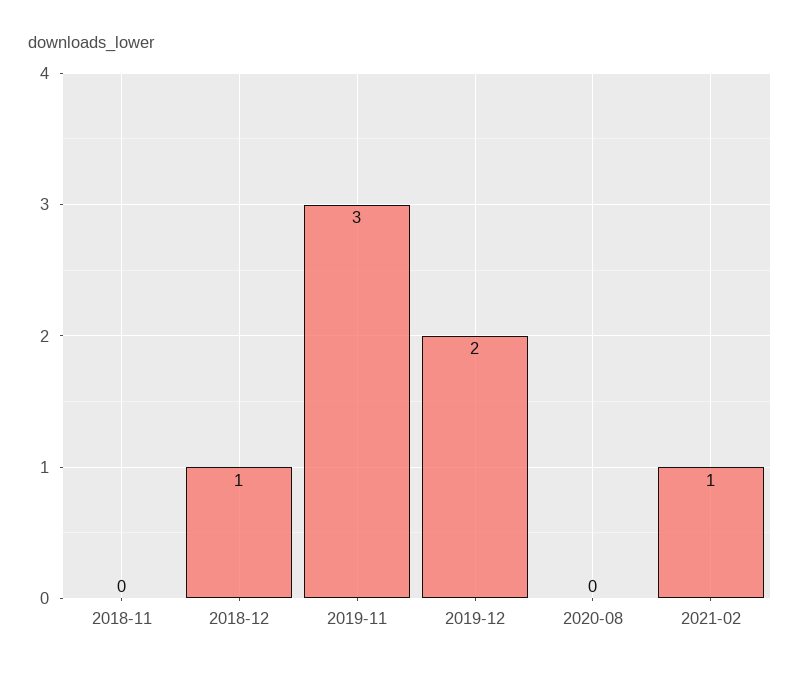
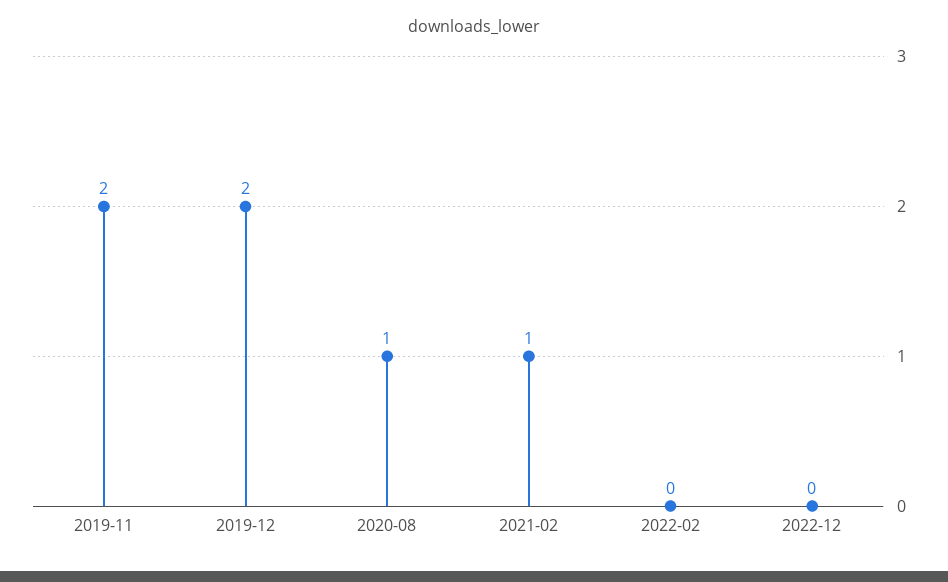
2018-11: 0 -> none
2018-12: 1 -> none
2019-11: 3 -> 2
2020-08: 0 -> 1
2022-02: none -> 0
2022-12: none -> 0

